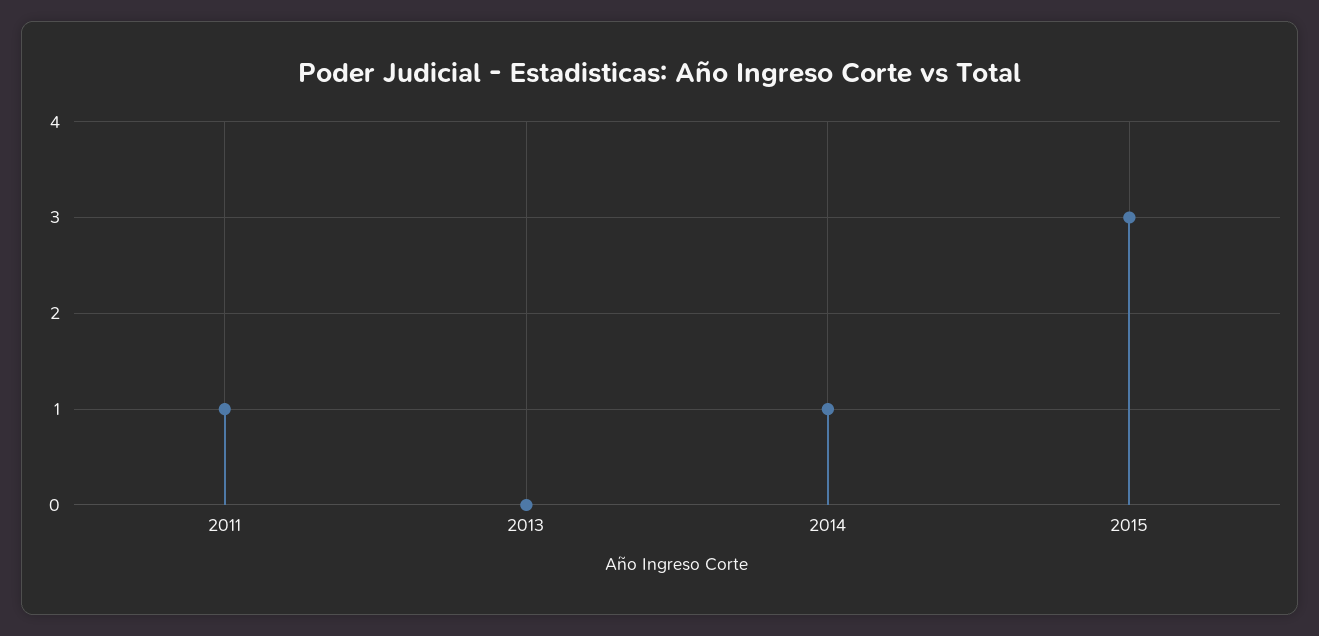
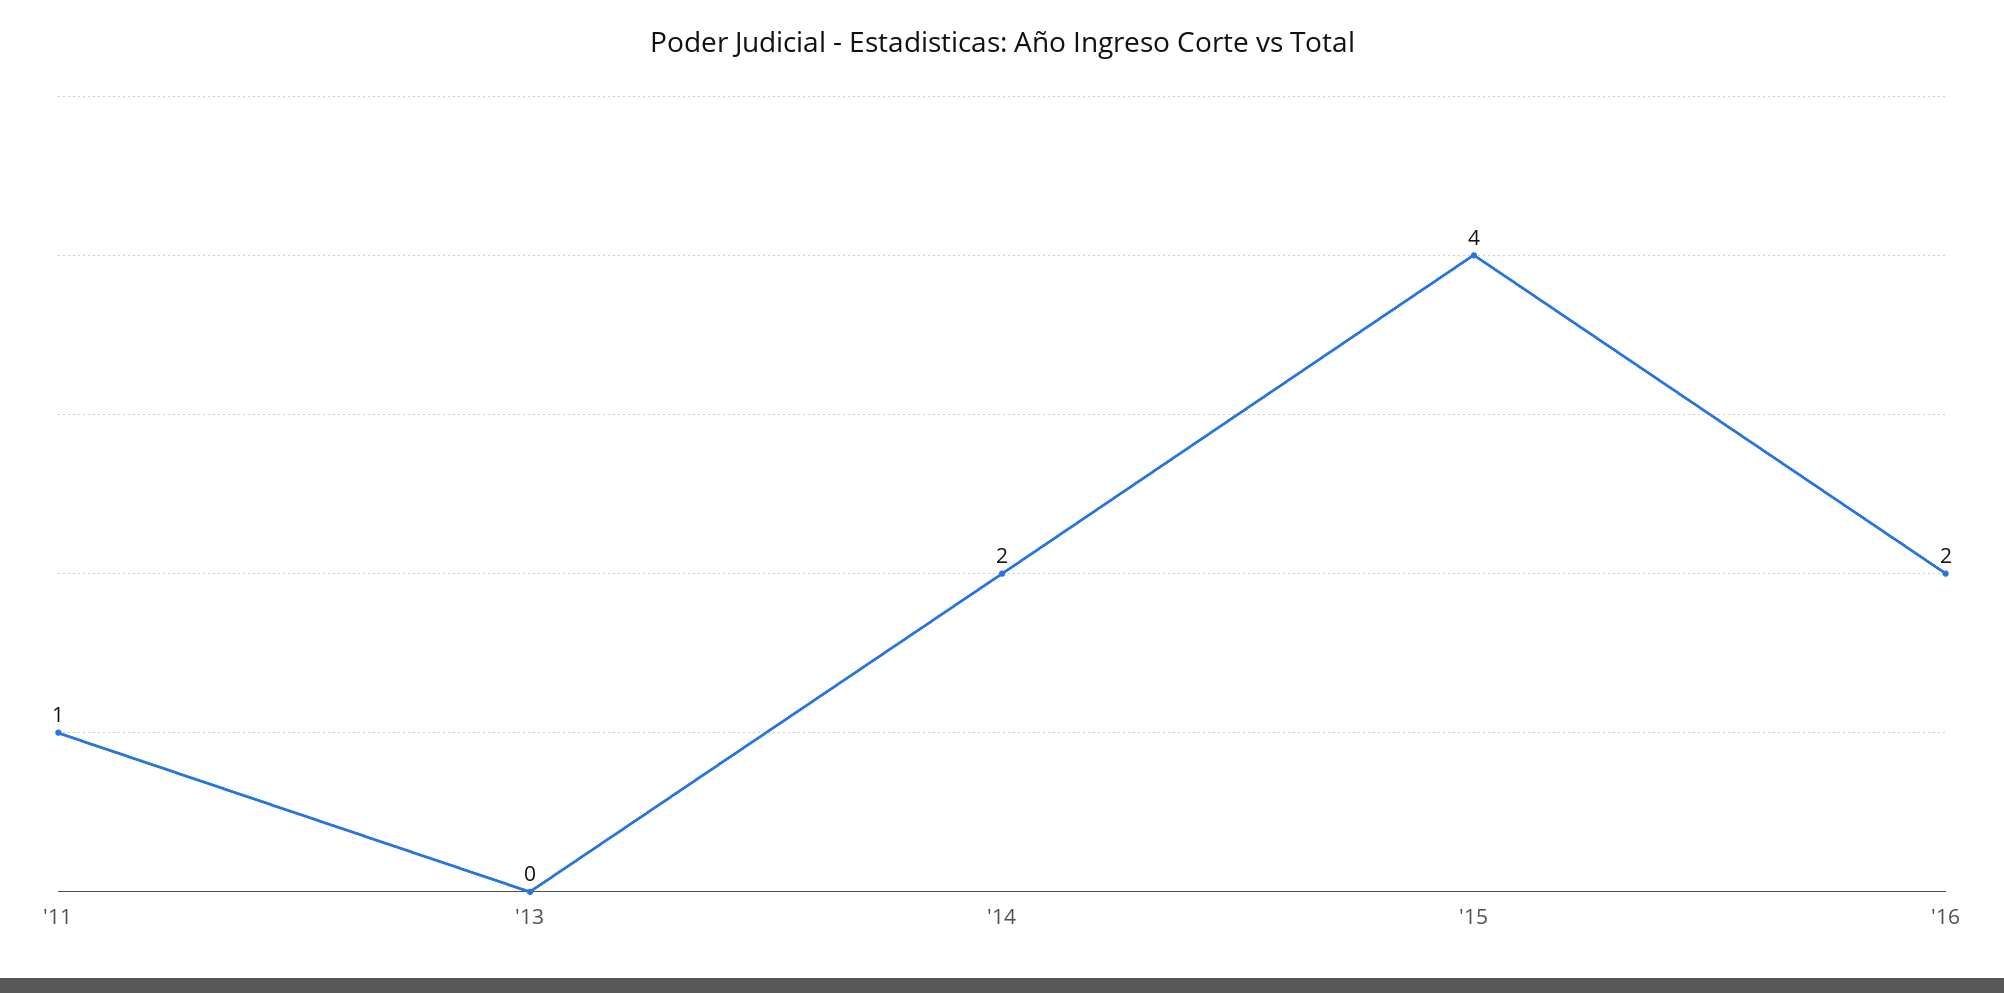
2014: 1 -> 2
2015: 3 -> 4
'16: none -> 2

